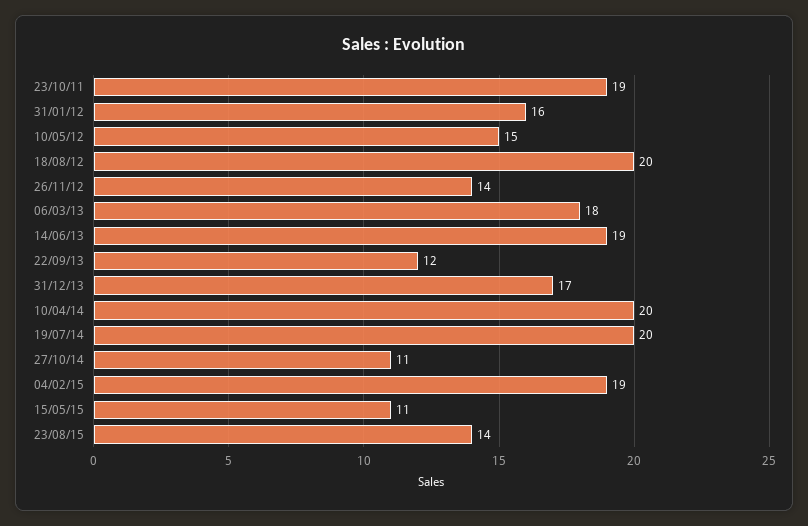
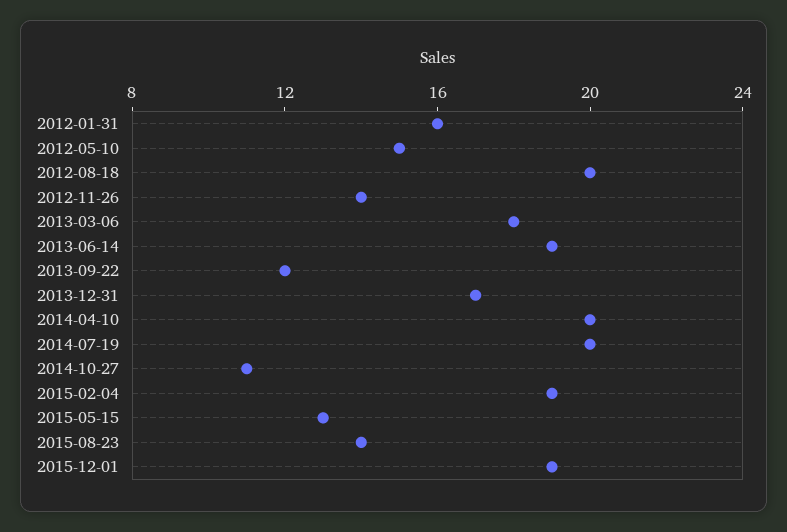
23/10/11: 19 -> none
15/05/15: 11 -> 13
2015-12-01: none -> 19

